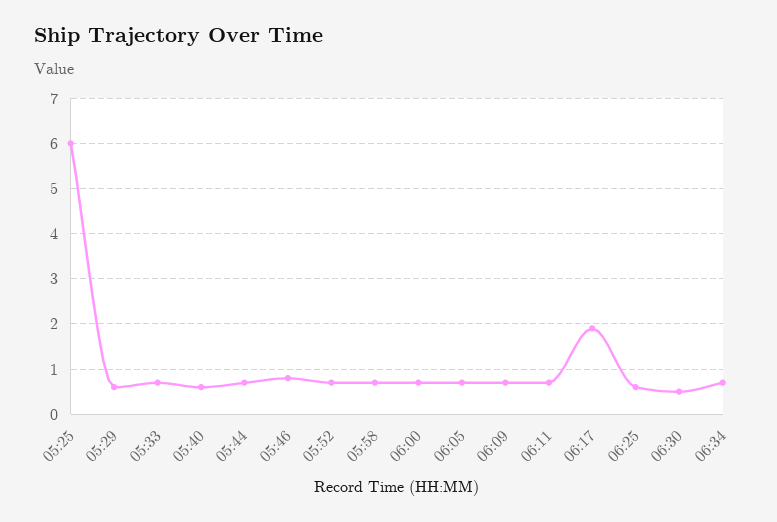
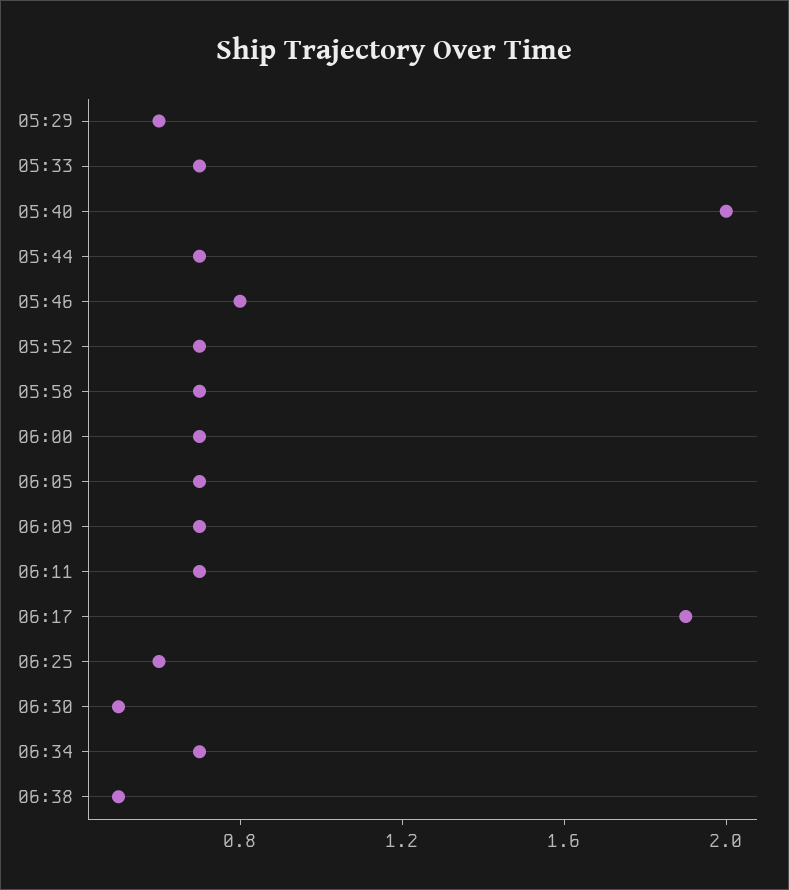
05:25: 6 -> none
05:40: 0.5 -> 2
06:38: none -> 0.5

